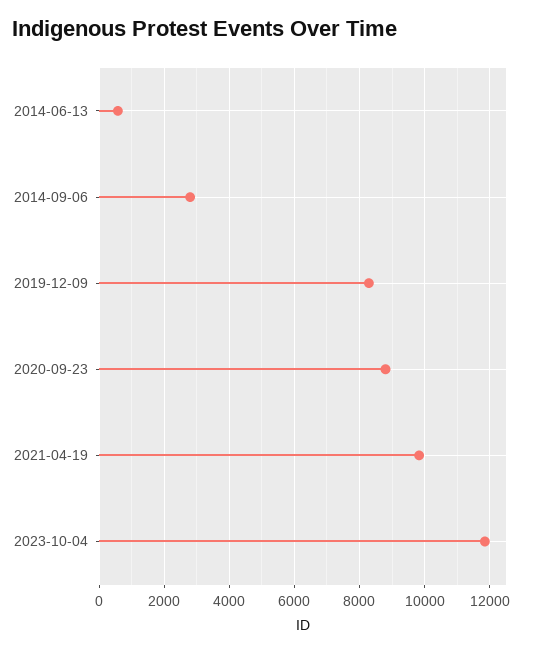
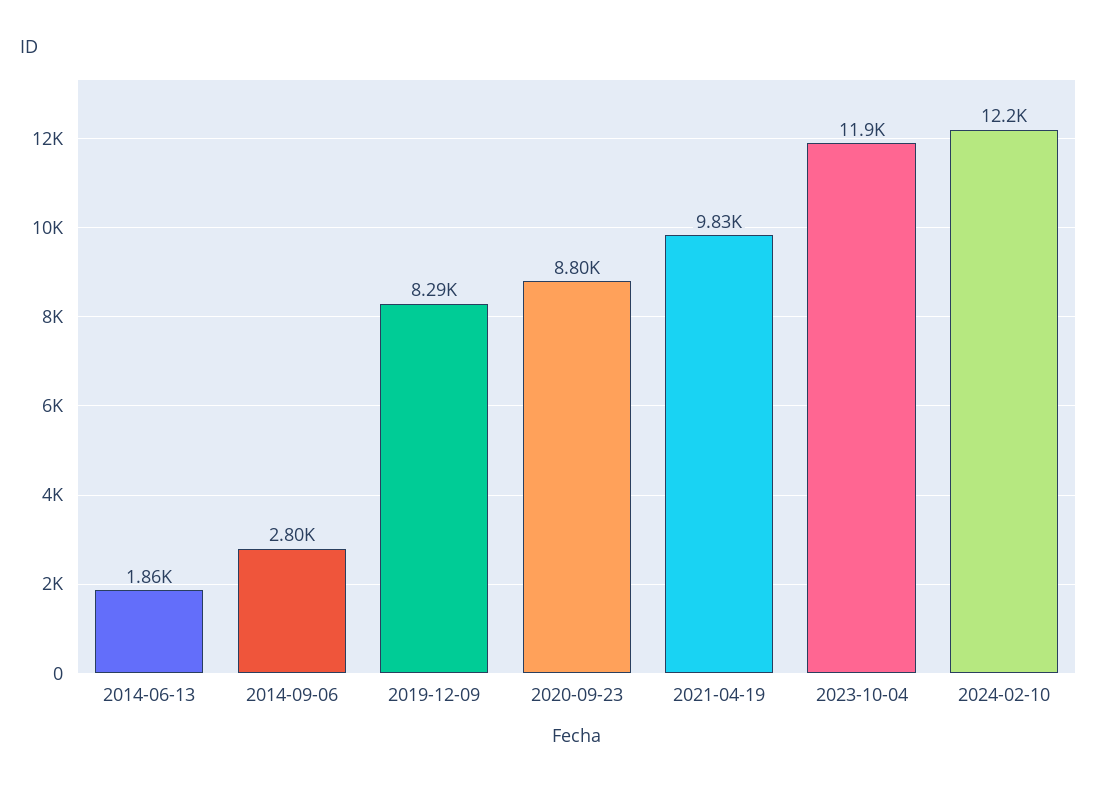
2014-06-13: 600 -> 1860
2024-02-10: none -> 12200

